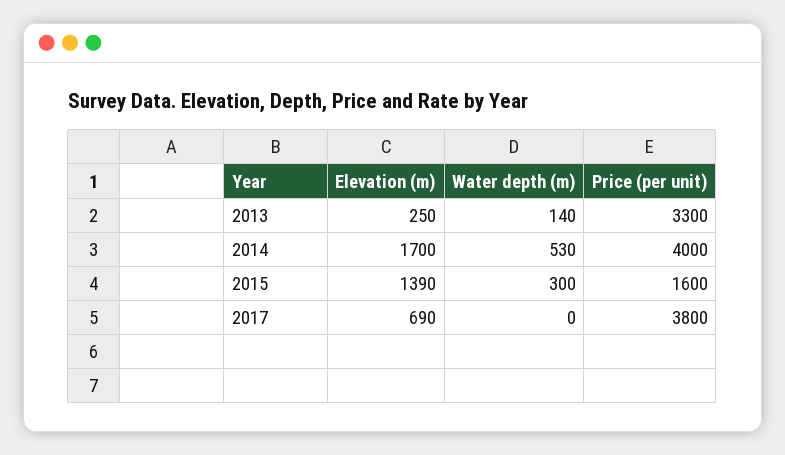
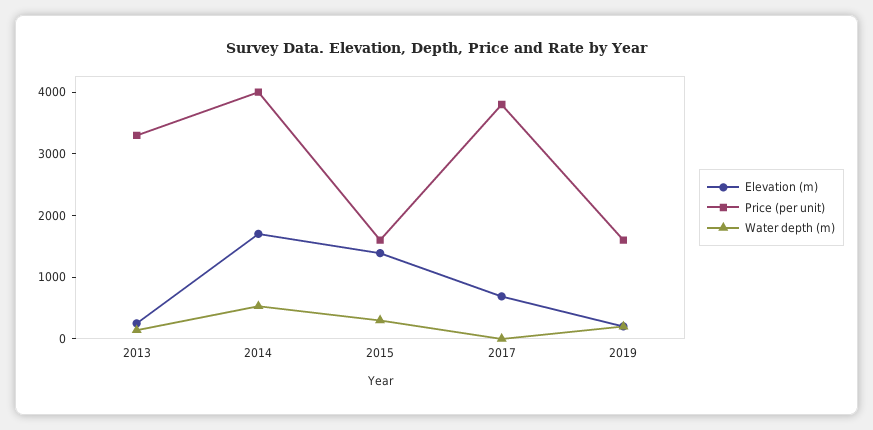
Elevation (m), 2019: none -> 200
Price (per unit), 2019: none -> 1600
Water depth (m), 2019: none -> 200

